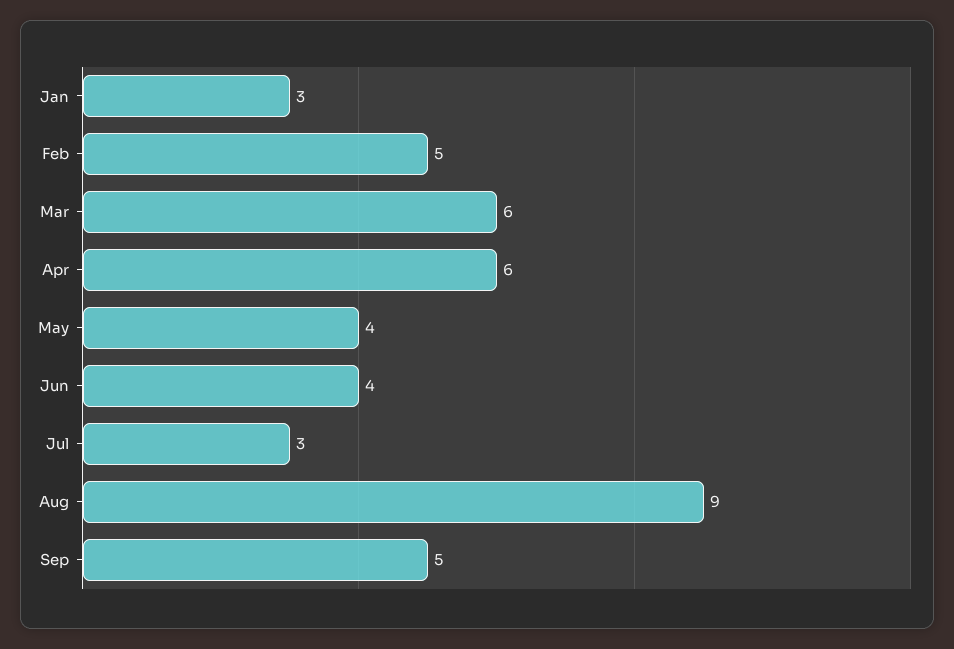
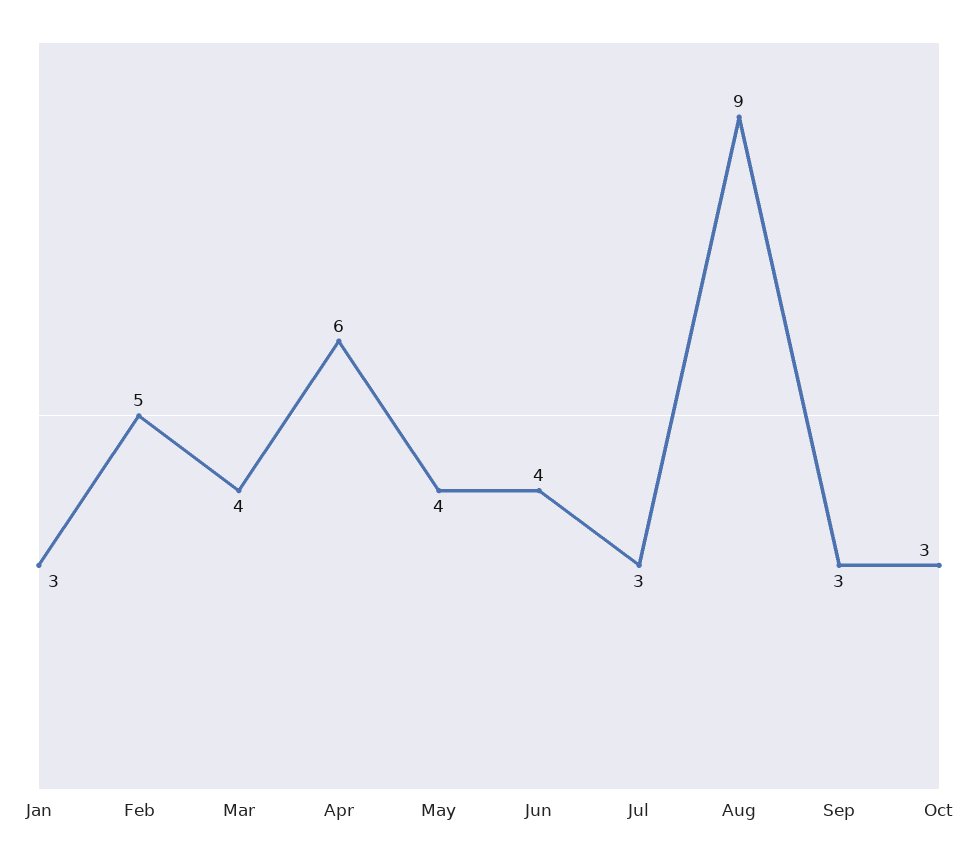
Mar: 6 -> 4
Sep: 5 -> 3
Oct: none -> 3

